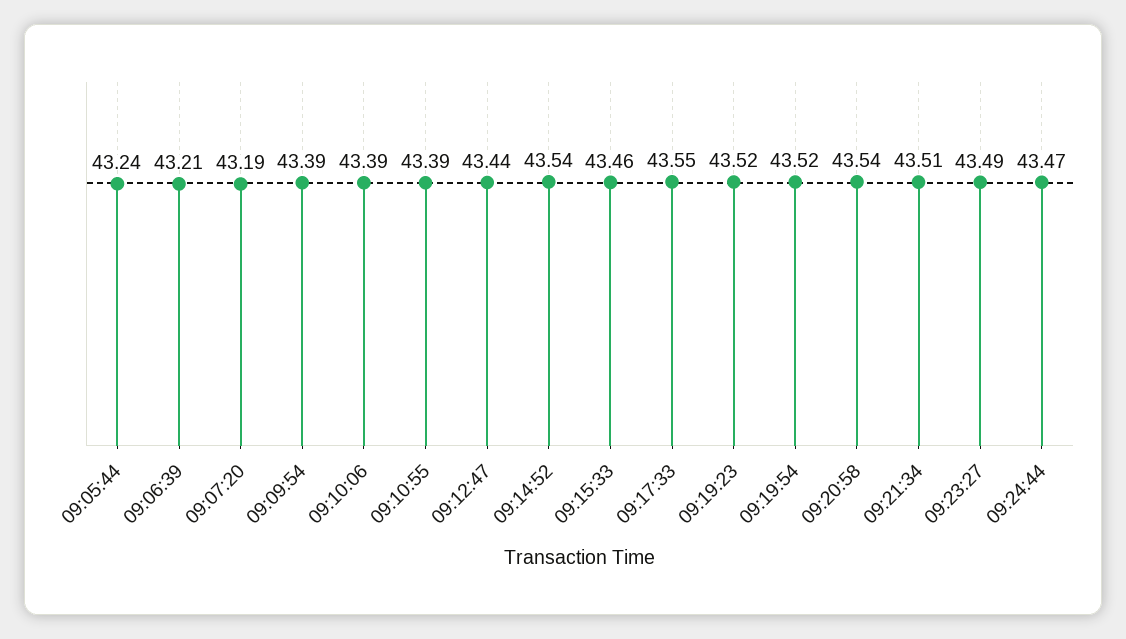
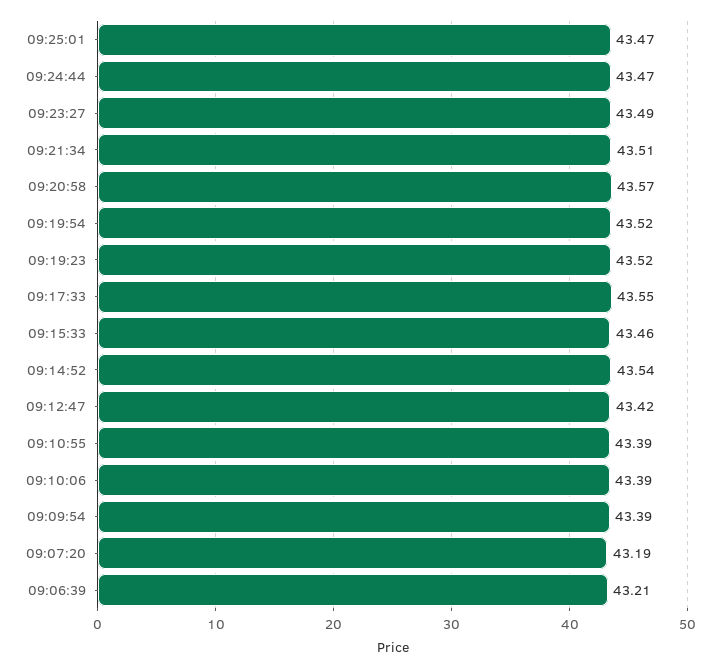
09:05:44: 43.24 -> none
09:12:47: 43.44 -> 43.42
09:20:58: 43.54 -> 43.57
09:25:01: none -> 43.47

